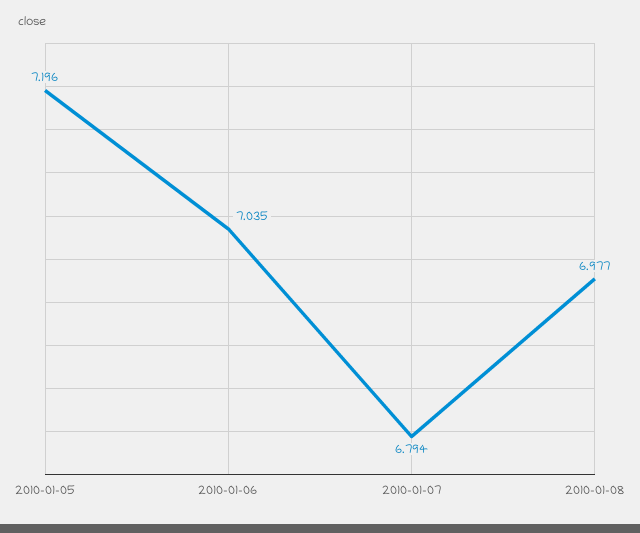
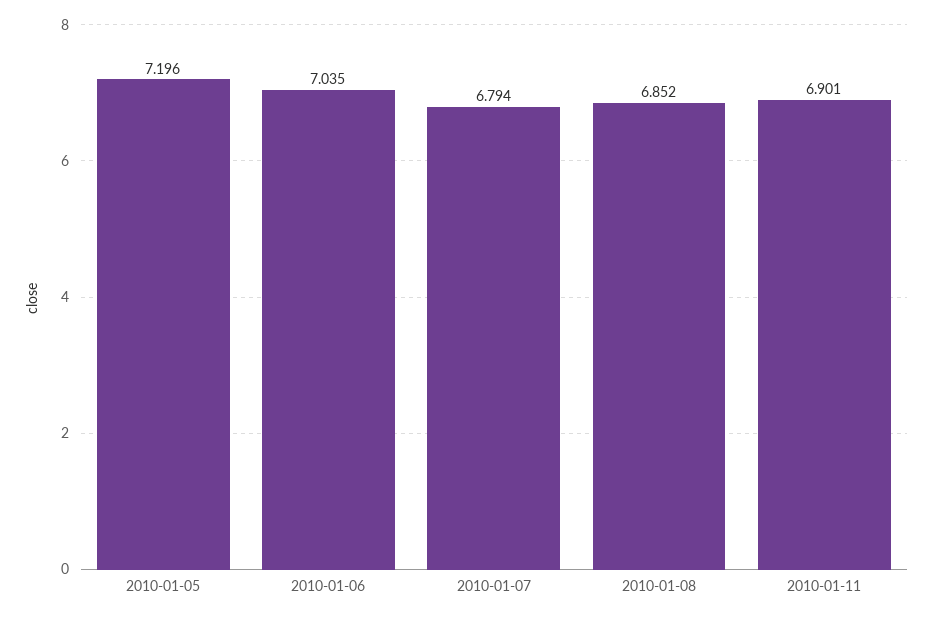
2010-01-08: 6.977 -> 6.852
2010-01-11: none -> 6.901

